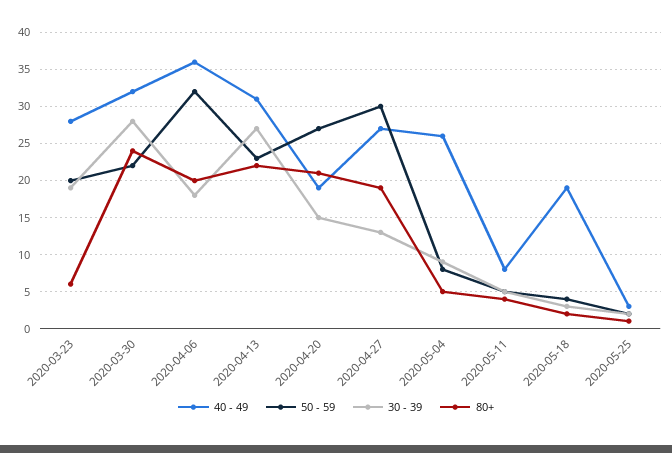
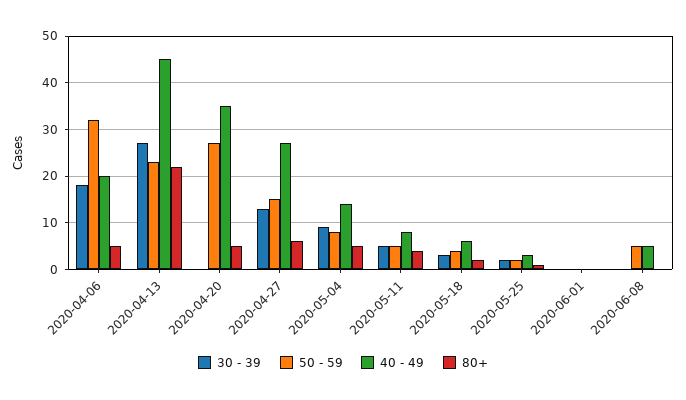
40 - 49, 2020-03-23: 28 -> none
50 - 59, 2020-03-23: 20 -> none
30 - 39, 2020-03-23: 19 -> none
80+, 2020-03-23: 6 -> none
40 - 49, 2020-03-30: 32 -> none
50 - 59, 2020-03-30: 22 -> none
30 - 39, 2020-03-30: 28 -> none
80+, 2020-03-30: 24 -> none
40 - 49, 2020-04-06: 36 -> 20
80+, 2020-04-06: 20 -> 5
40 - 49, 2020-04-13: 31 -> 45
40 - 49, 2020-04-20: 19 -> 35
30 - 39, 2020-04-20: 15 -> 0
80+, 2020-04-20: 21 -> 5
50 - 59, 2020-04-27: 30 -> 15
80+, 2020-04-27: 19 -> 5
40 - 49, 2020-05-04: 26 -> 15
40 - 49, 2020-05-18: 19 -> 5
30 - 39, 2020-06-01: none -> 0
50 - 59, 2020-06-01: none -> 0
40 - 49, 2020-06-01: none -> 0
80+, 2020-06-01: none -> 0
30 - 39, 2020-06-08: none -> 0
50 - 59, 2020-06-08: none -> 5
40 - 49, 2020-06-08: none -> 5
80+, 2020-06-08: none -> 0

